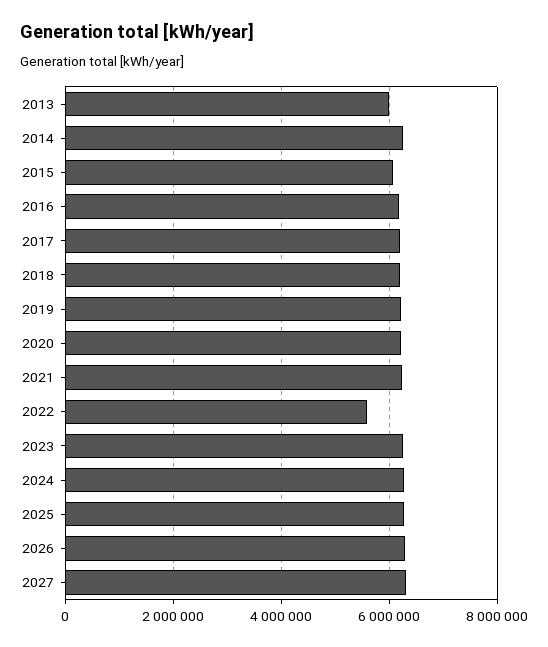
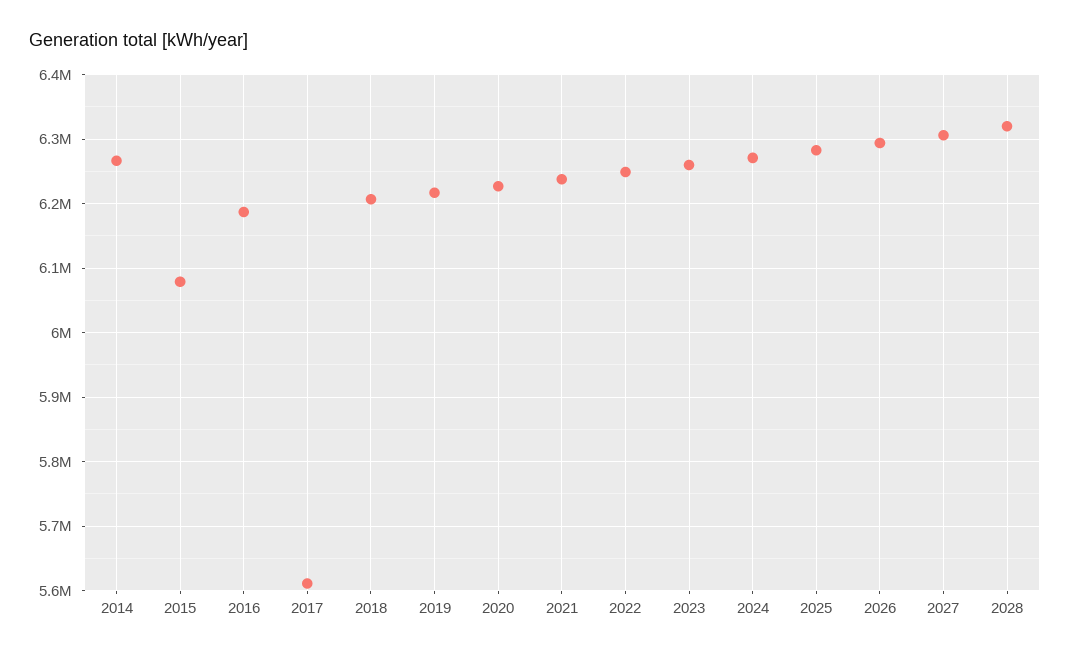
2013: 6000000 -> none
2017: 6200000 -> 5610000
2022: 5600000 -> 6250000
2028: none -> 6320000

